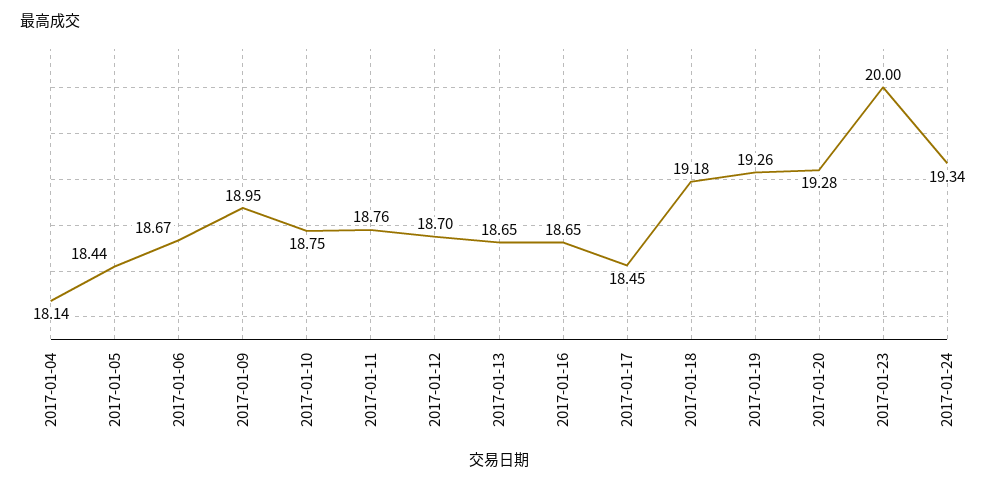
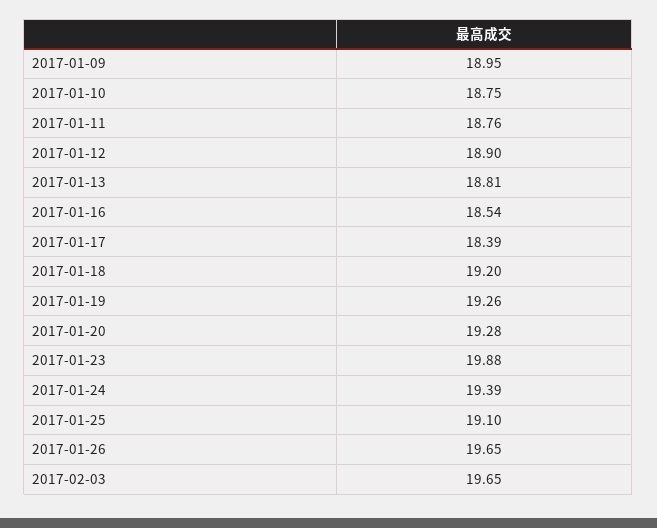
2017-01-04: 18.14 -> none
2017-01-05: 18.44 -> none
2017-01-06: 18.67 -> none
2017-01-12: 18.7 -> 18.9
2017-01-13: 18.65 -> 18.81
2017-01-16: 18.65 -> 18.54
2017-01-17: 18.45 -> 18.39
2017-01-18: 19.18 -> 19.2
2017-01-23: 20 -> 19.88
2017-01-24: 19.34 -> 19.39
2017-01-25: none -> 19.1
2017-01-26: none -> 19.65
2017-02-03: none -> 19.65

